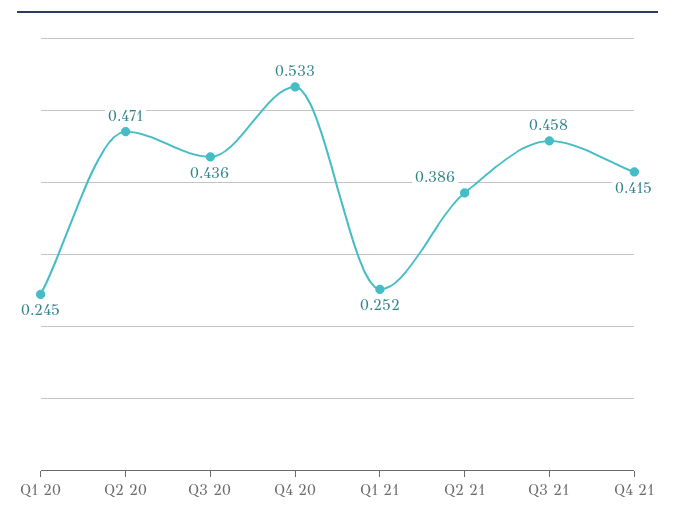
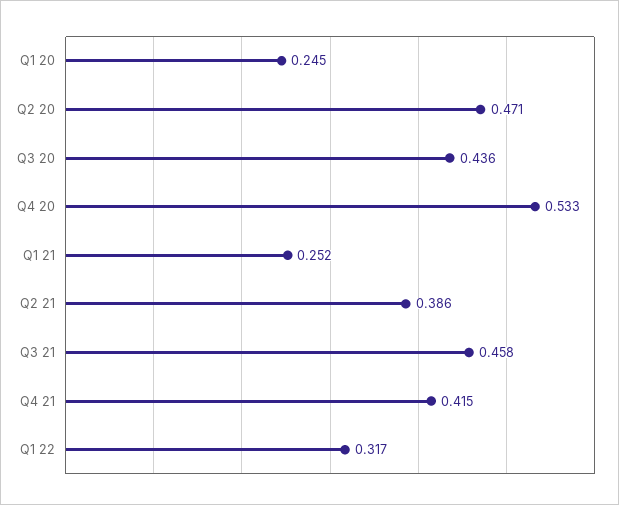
Q1 22: none -> 0.317

